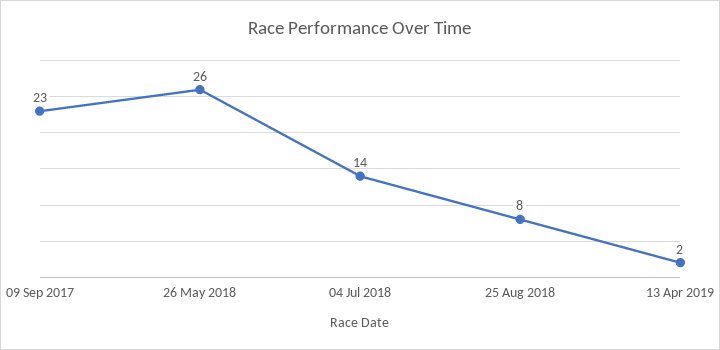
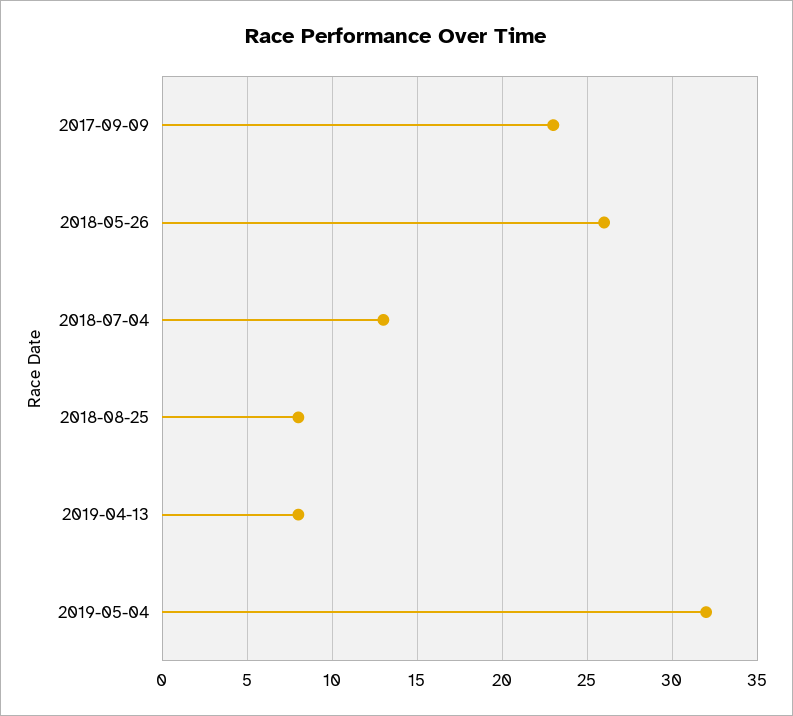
04 Jul 2018: 14 -> 13
13 Apr 2019: 2 -> 8
2019-05-04: none -> 32

